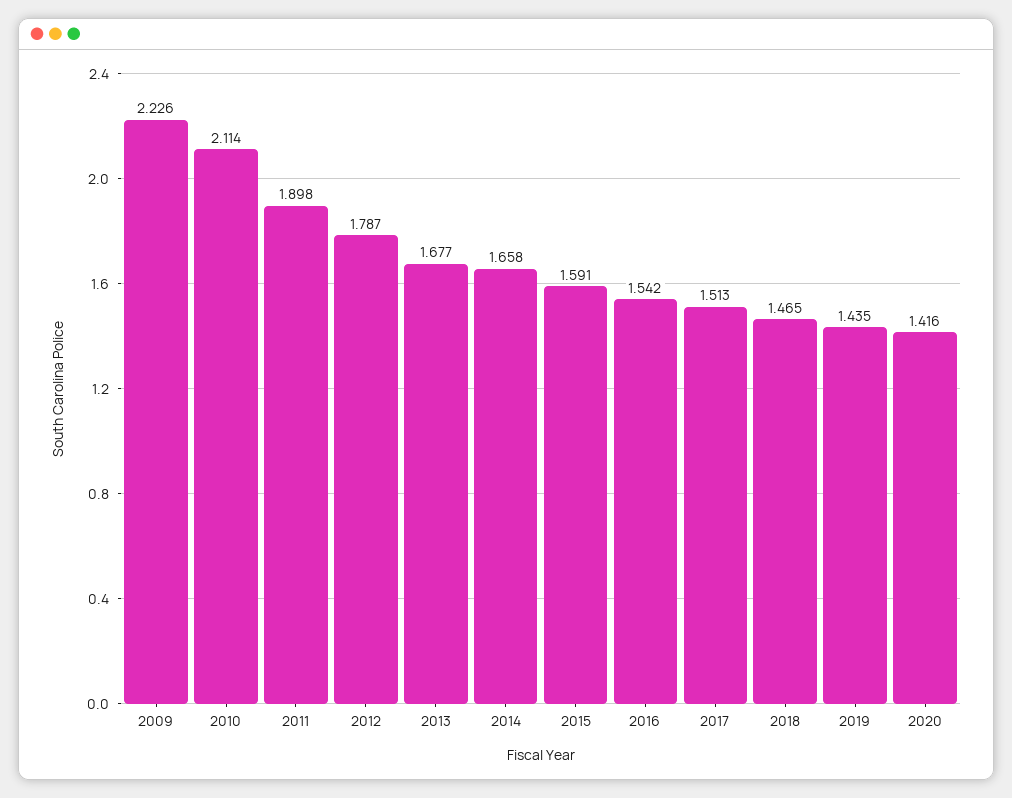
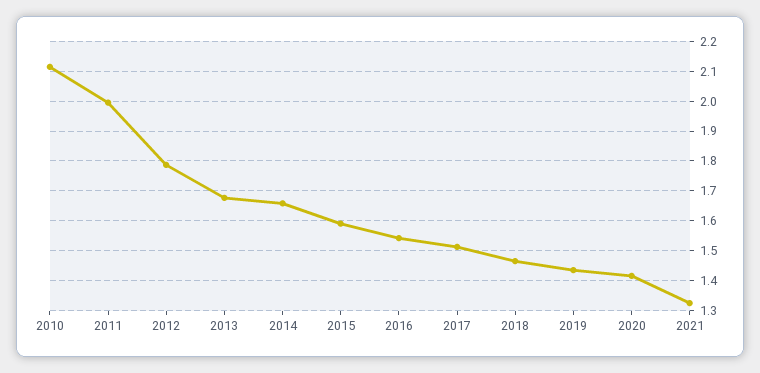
2009: 2.226 -> none
2011: 1.898 -> 2
2021: none -> 1.325

